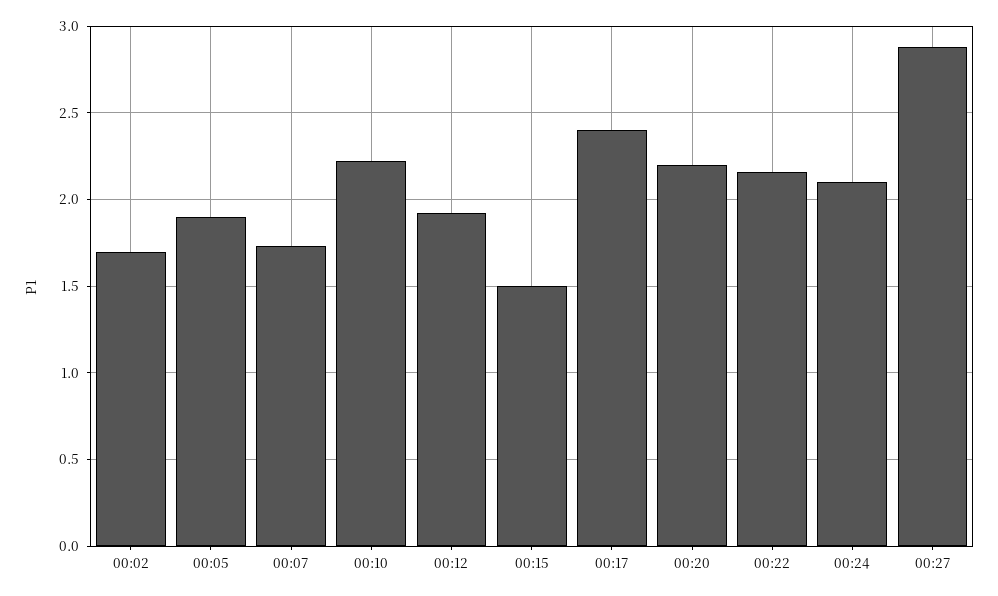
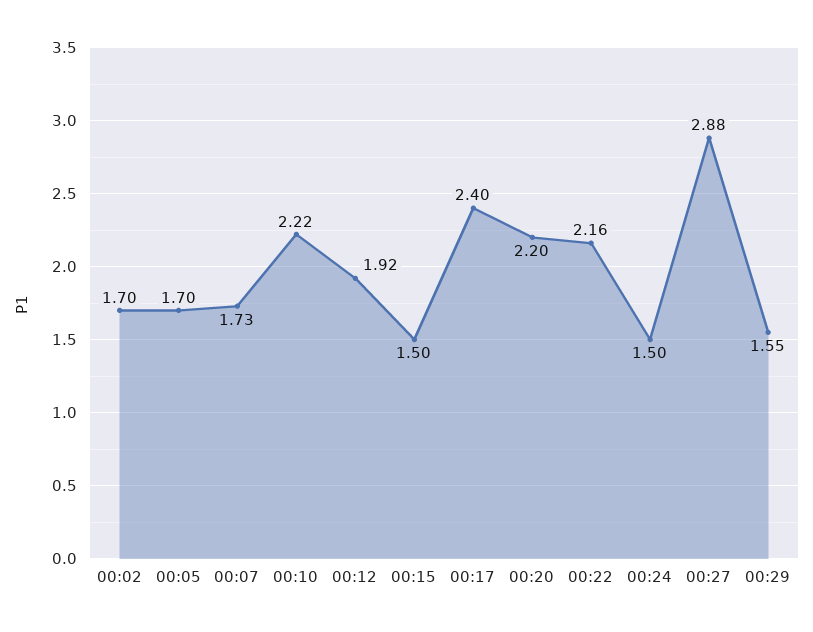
00:05: 1.9 -> 1.7
00:24: 2.1 -> 1.5
00:29: none -> 1.55

